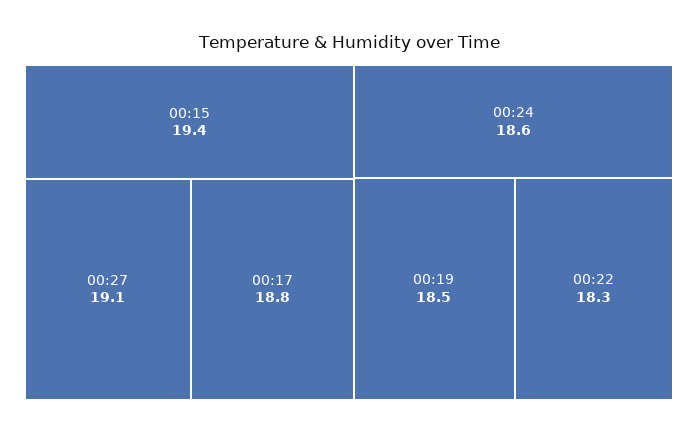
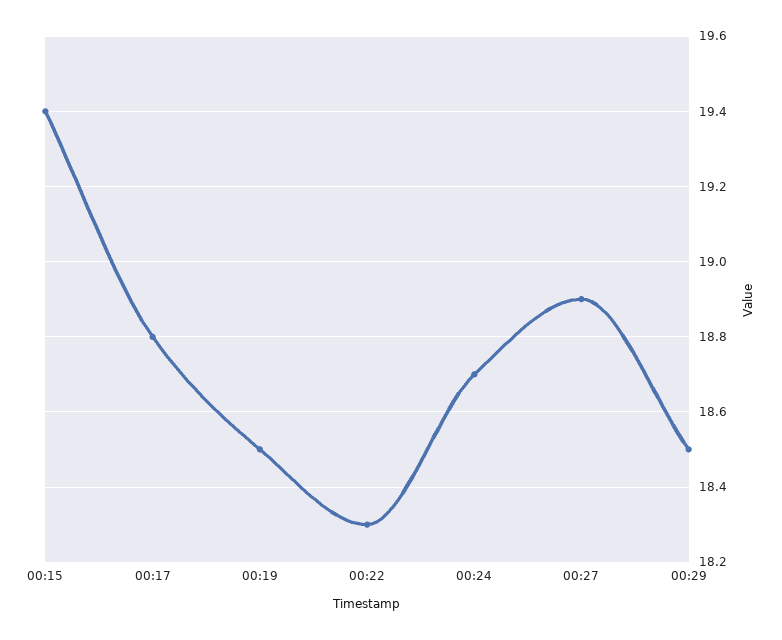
00:27: 19.1 -> 18.9
00:24: 18.6 -> 18.7
00:29: none -> 18.5

